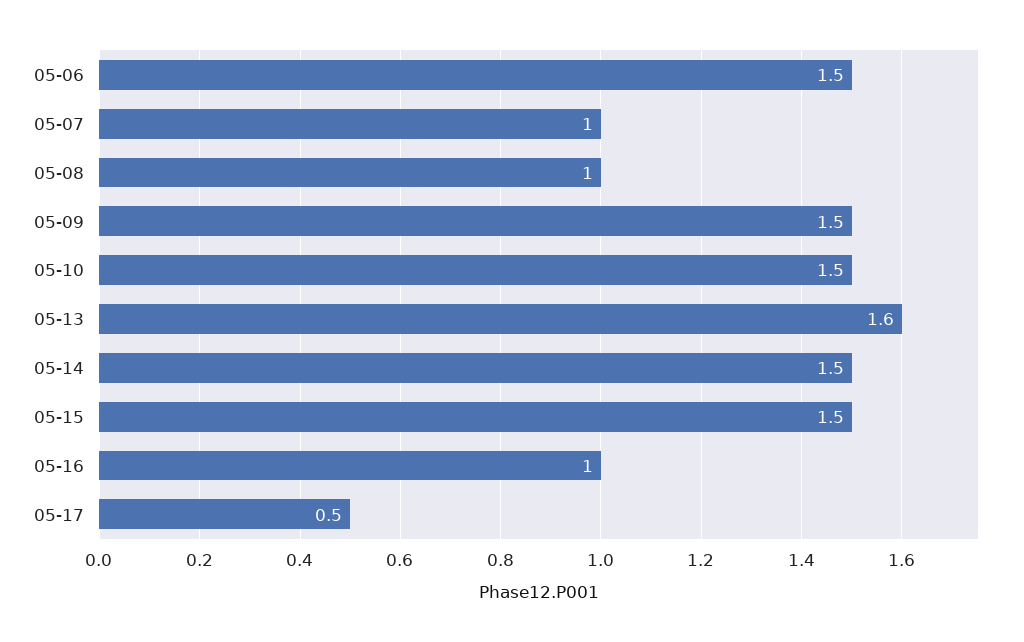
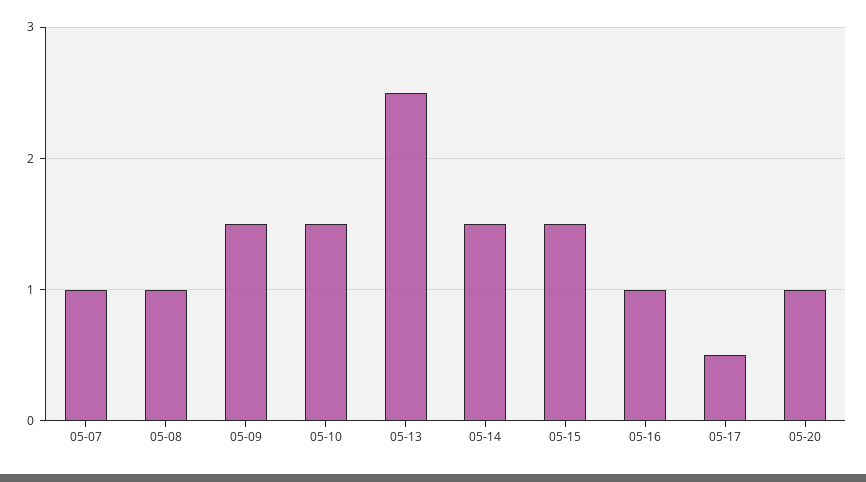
05-06: 1.5 -> none
05-13: 1.6 -> 2.5
05-20: none -> 1

